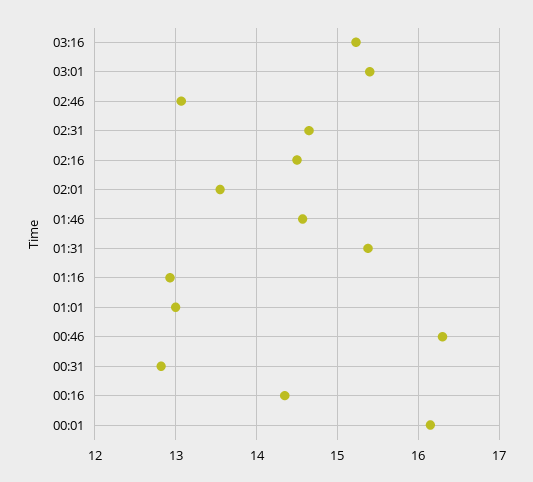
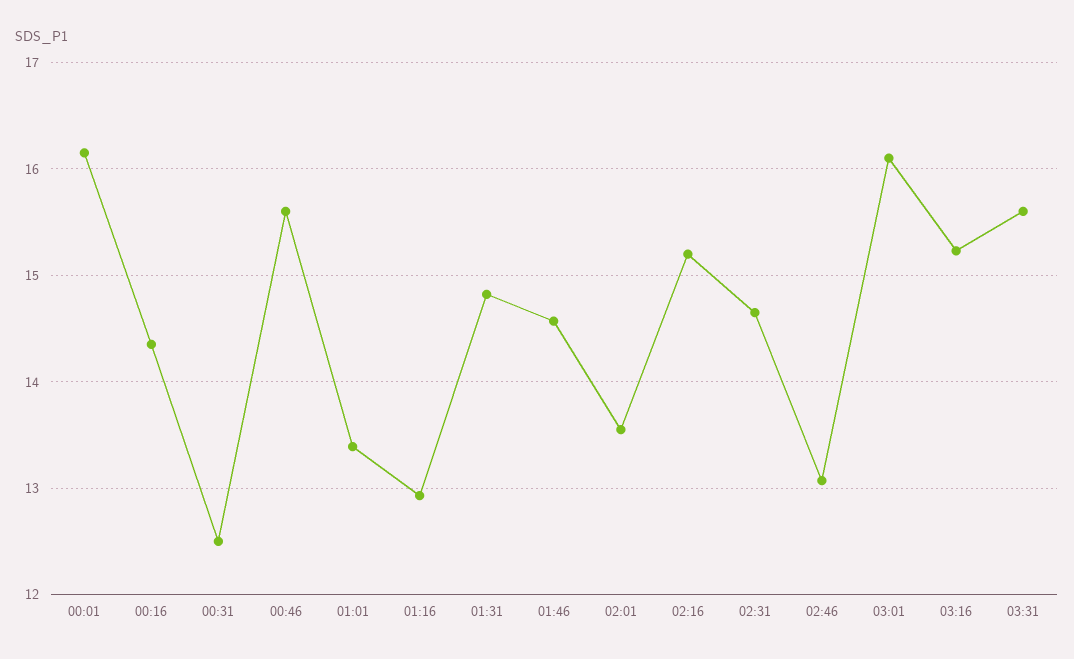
03:01: 15.4 -> 16.1
02:16: 14.5 -> 15.2
01:31: 15.4 -> 14.8
01:01: 13 -> 13.4
00:46: 16.3 -> 15.6
00:31: 12.8 -> 12.5
03:31: none -> 15.6

